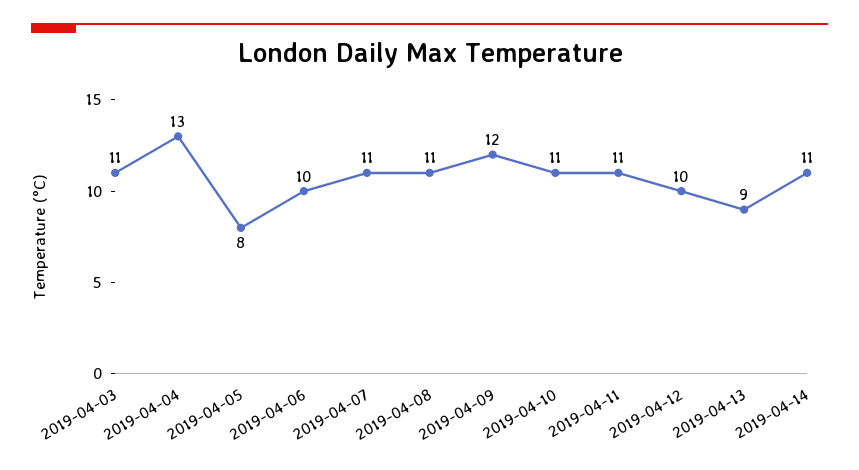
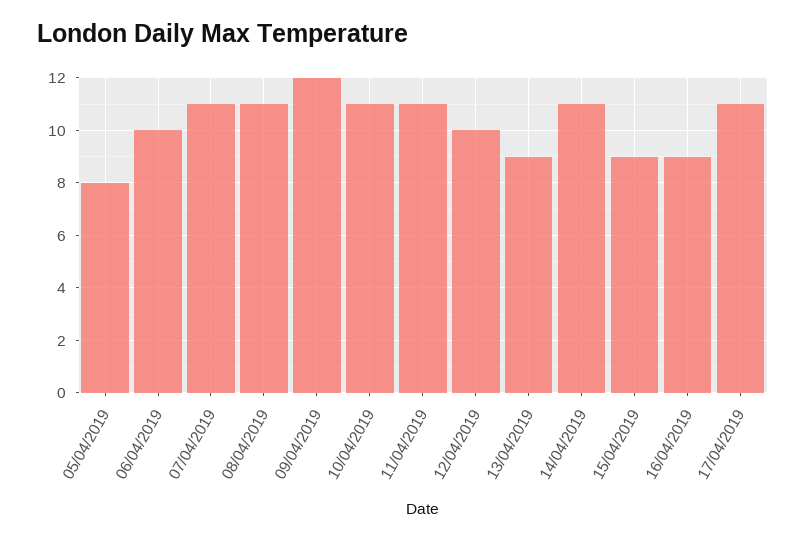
2019-04-03: 11 -> none
2019-04-04: 13 -> none
15/04/2019: none -> 9
16/04/2019: none -> 9
17/04/2019: none -> 11

